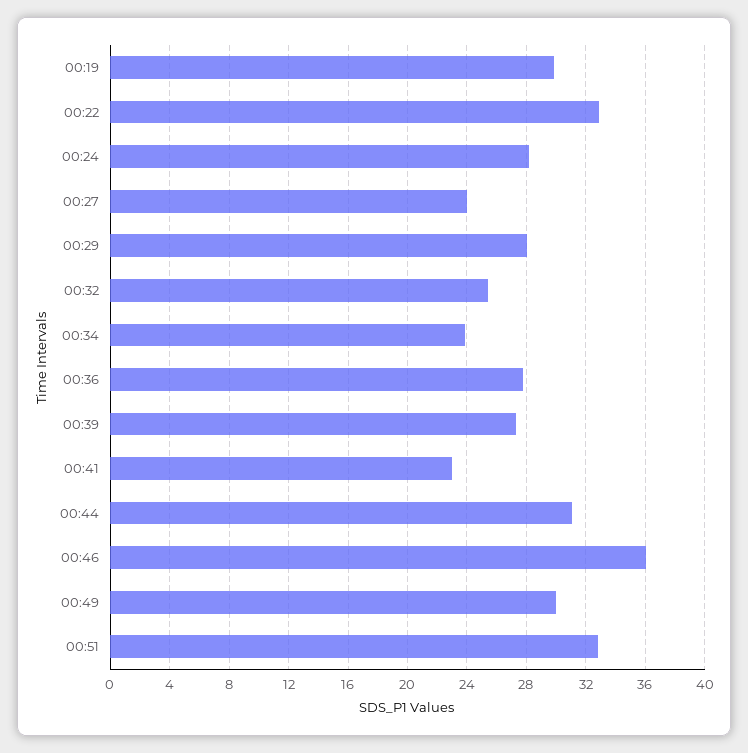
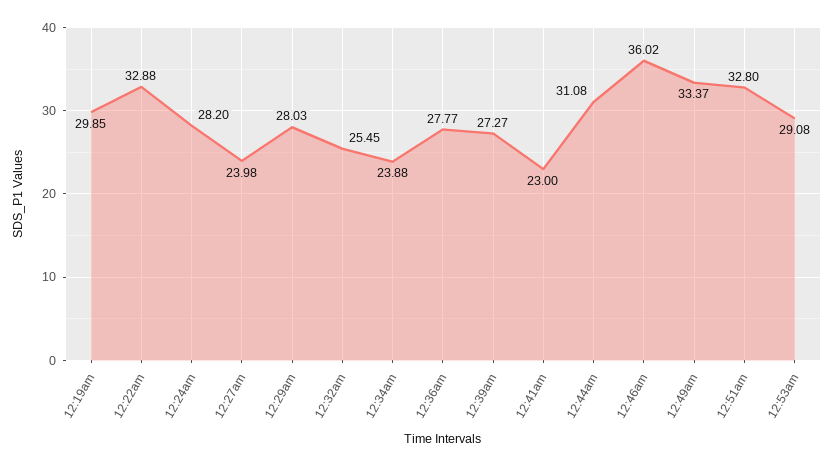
00:49: 30 -> 33.37
12:53am: none -> 29.08

